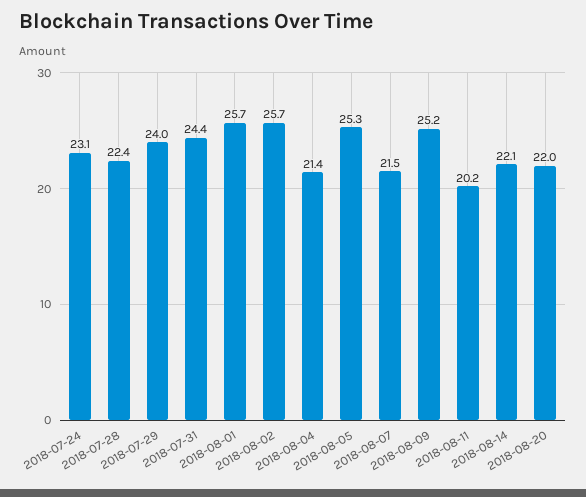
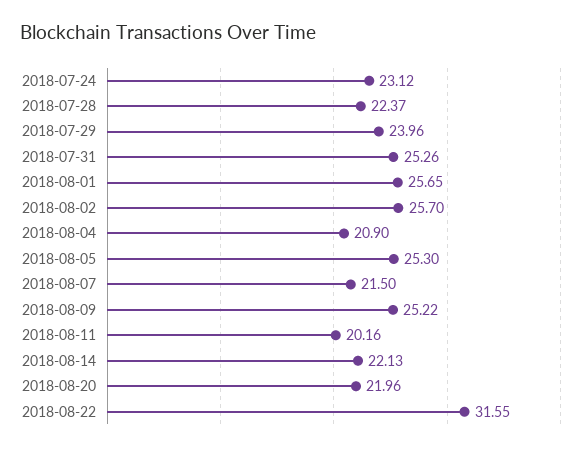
2018-07-31: 24.4 -> 25.26
2018-08-04: 21.4 -> 20.9
2018-08-22: none -> 31.55

